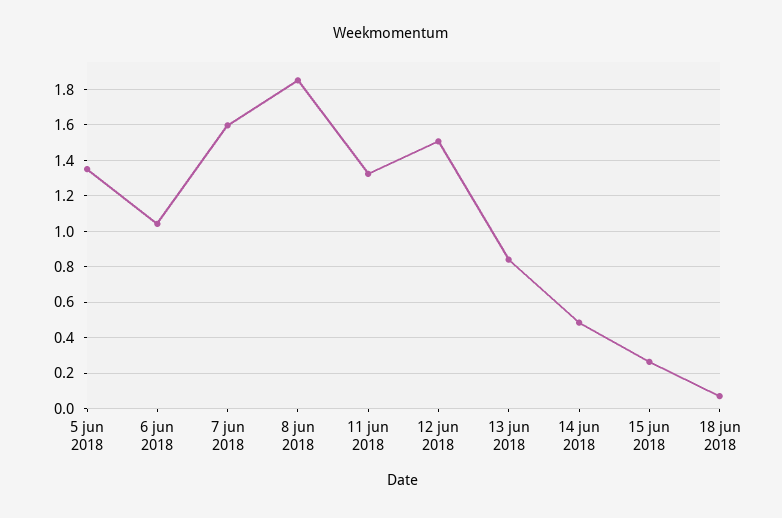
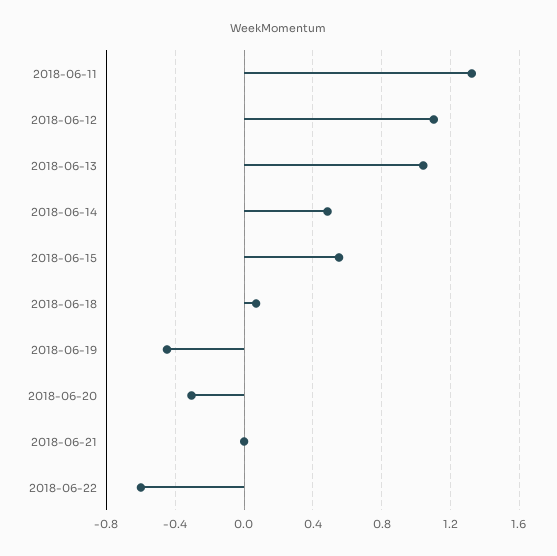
5 jun 2018: 1.35 -> none
6 jun 2018: 1.05 -> none
7 jun 2018: 1.6 -> none
8 jun 2018: 1.85 -> none
12 jun 2018: 1.5 -> 1.1
13 jun 2018: 0.85 -> 1.05
15 jun 2018: 0.25 -> 0.55
2018-06-19: none -> -0.45
2018-06-20: none -> -0.3
2018-06-21: none -> 0
2018-06-22: none -> -0.6

